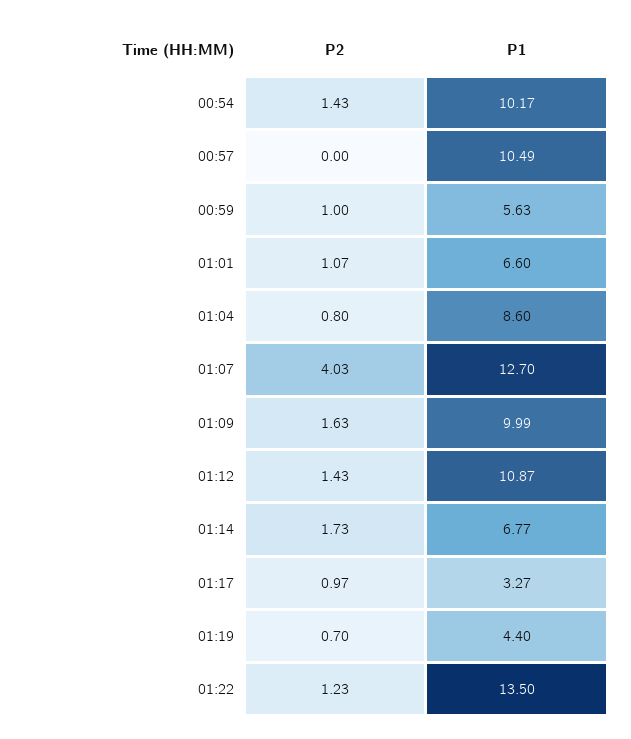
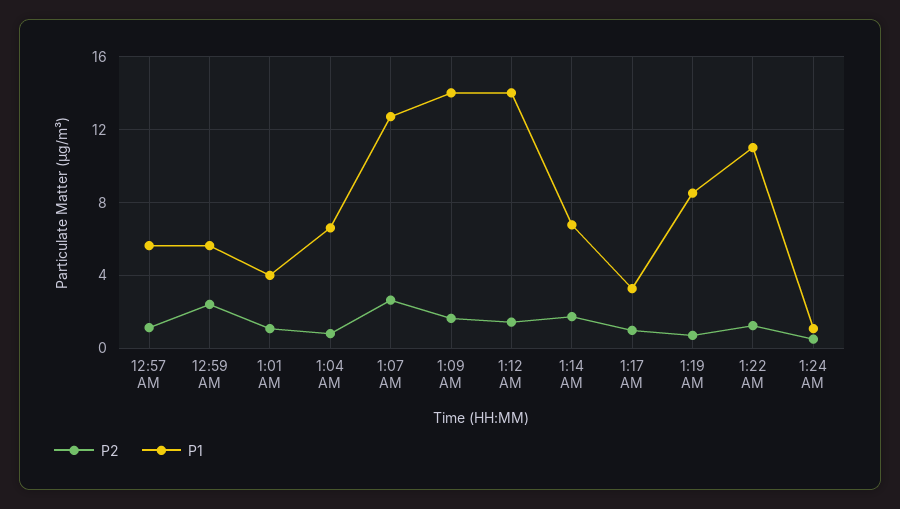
P2, 00:54: 1.43 -> none
P1, 00:54: 10.17 -> none
P2, 00:57: 0 -> 1
P1, 00:57: 10.49 -> 5.5
P2, 00:59: 1 -> 2.5
P1, 01:01: 6.6 -> 4
P1, 01:04: 8.6 -> 6.5
P2, 01:07: 4.03 -> 2.5
P1, 01:09: 9.99 -> 14
P1, 01:12: 10.87 -> 14
P1, 01:19: 4.4 -> 8.5
P1, 01:22: 13.5 -> 11
P2, 1:24 AM: none -> 0.5
P1, 1:24 AM: none -> 1

